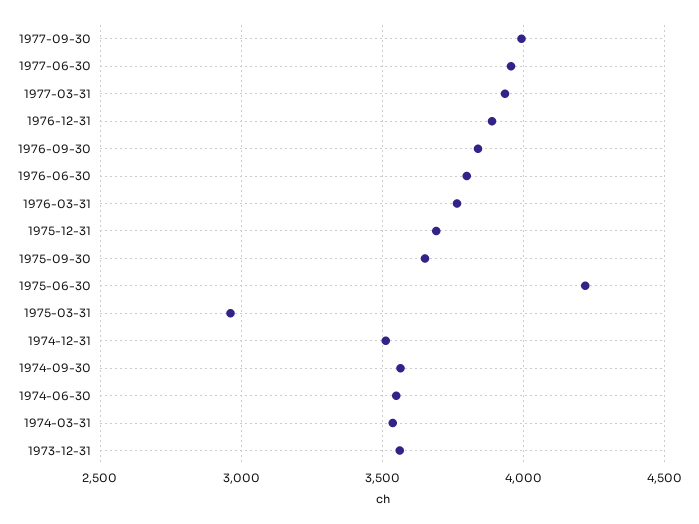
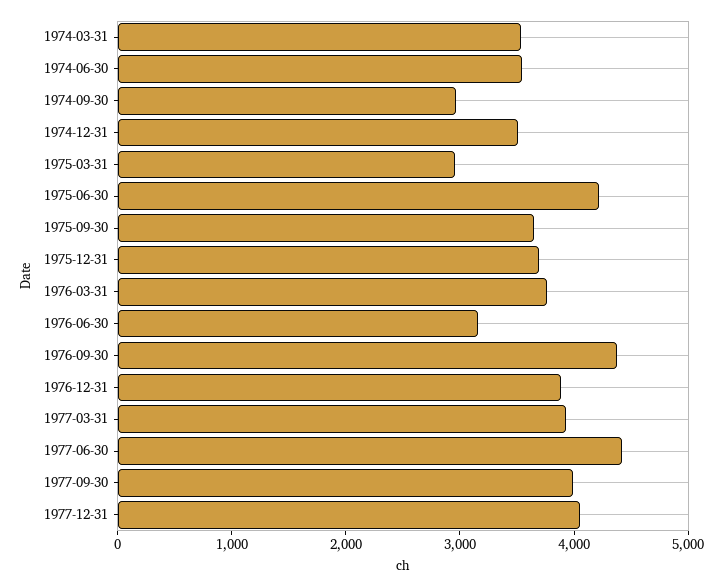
1977-06-30: 3950 -> 4400
1976-09-30: 3850 -> 4400
1976-06-30: 3800 -> 3200
1974-09-30: 3550 -> 3000
1973-12-31: 3550 -> none
1977-12-31: none -> 4000

